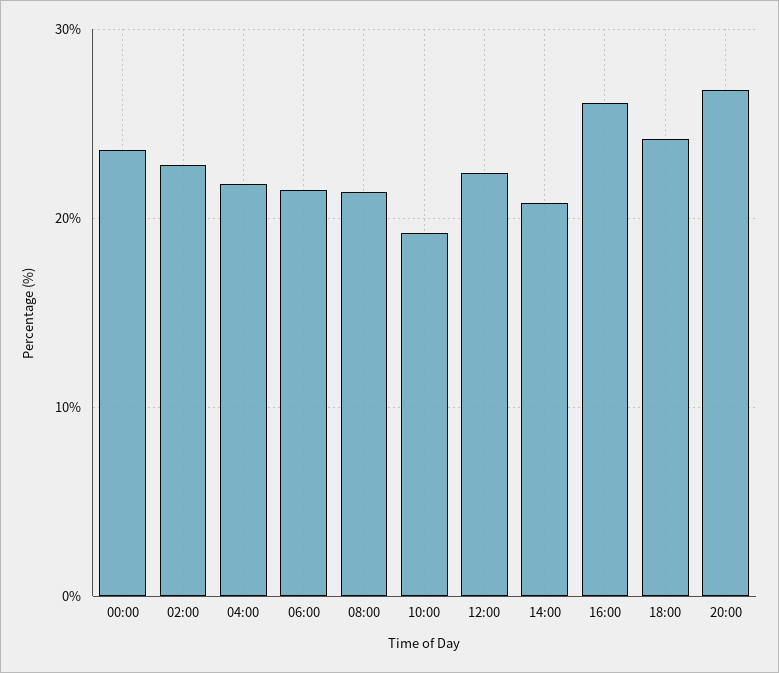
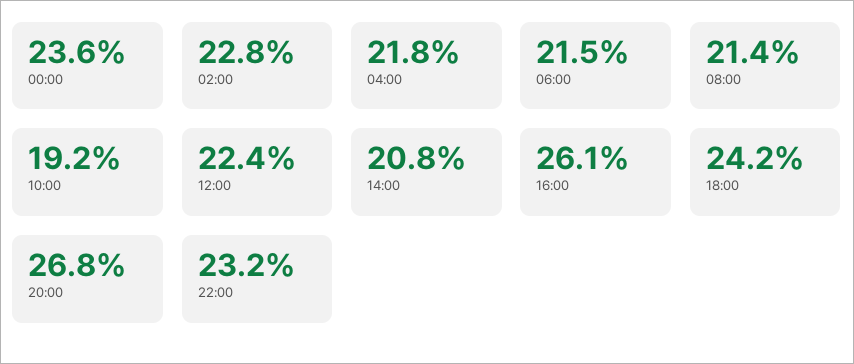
22:00: none -> 23.2

